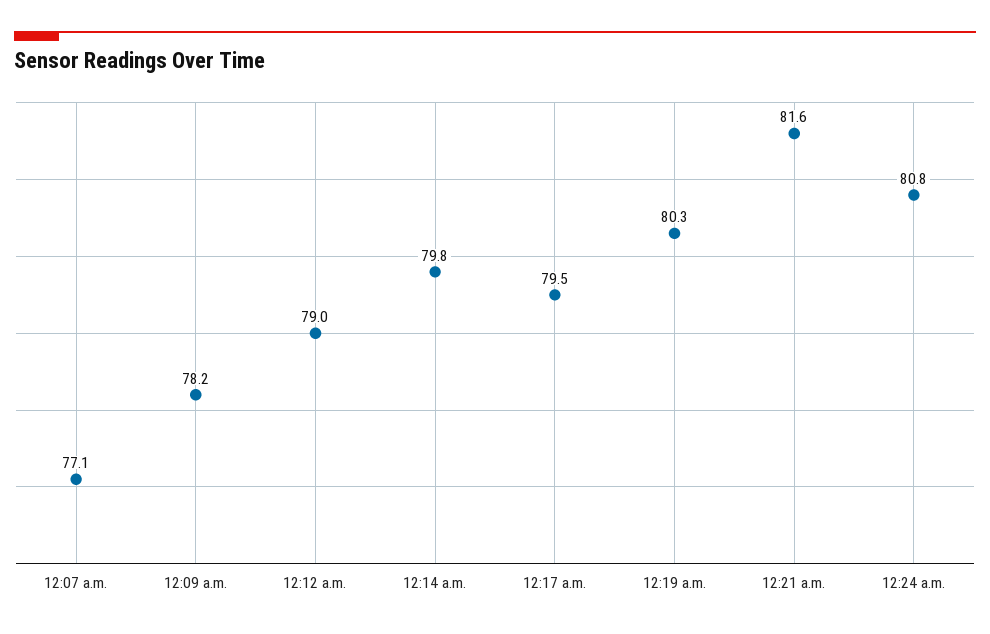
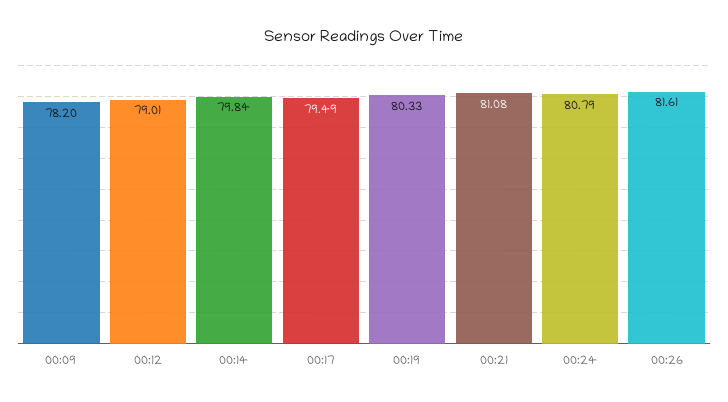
12:07 a.m.: 77.1 -> none
12:21 a.m.: 81.6 -> 81.08
00:26: none -> 81.61

